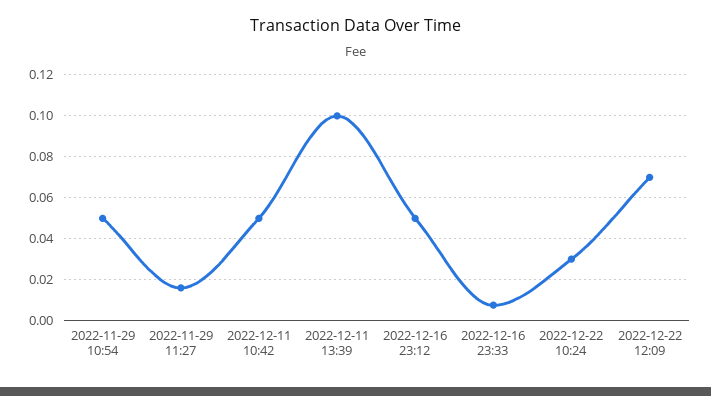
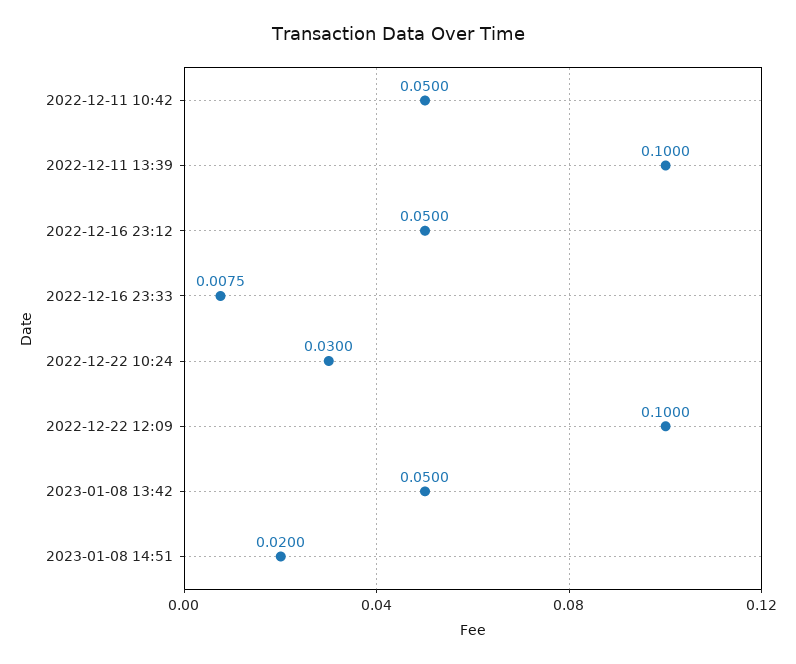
2022-11-29 10:54: 0.05 -> none
2022-11-29 11:27: 0.015 -> none
2022-12-22 12:09: 0.07 -> 0.1
2023-01-08 13:42: none -> 0.05
2023-01-08 14:51: none -> 0.02

